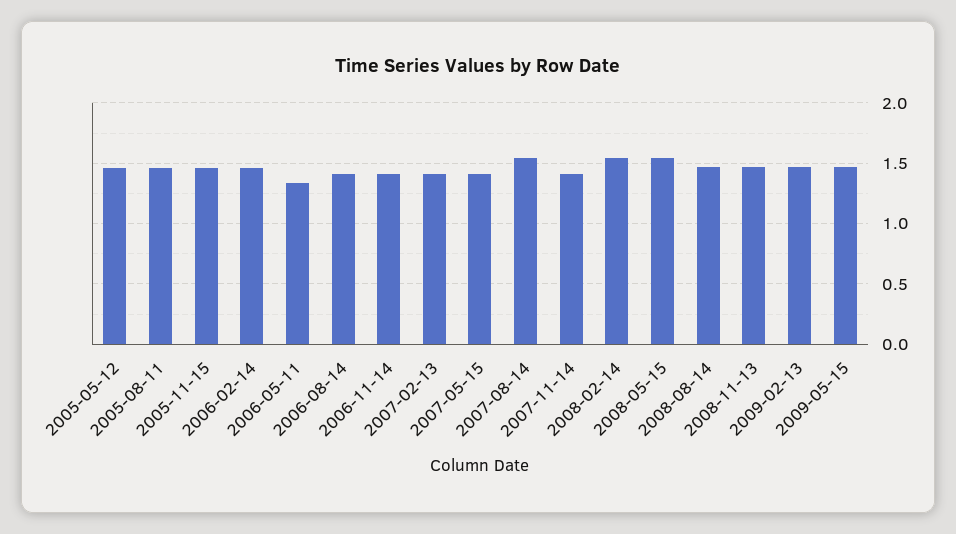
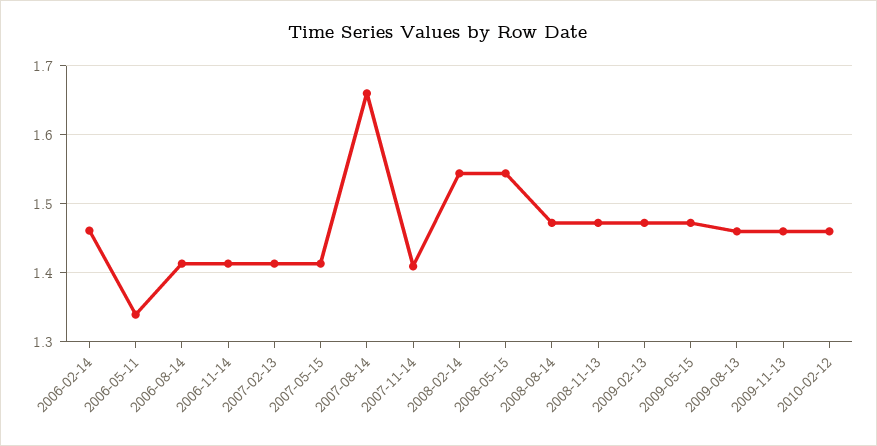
2005-05-12: 1.45 -> none
2005-08-11: 1.45 -> none
2005-11-15: 1.45 -> none
2007-08-14: 1.55 -> 1.66
2009-08-13: none -> 1.46
2009-11-13: none -> 1.46
2010-02-12: none -> 1.46

